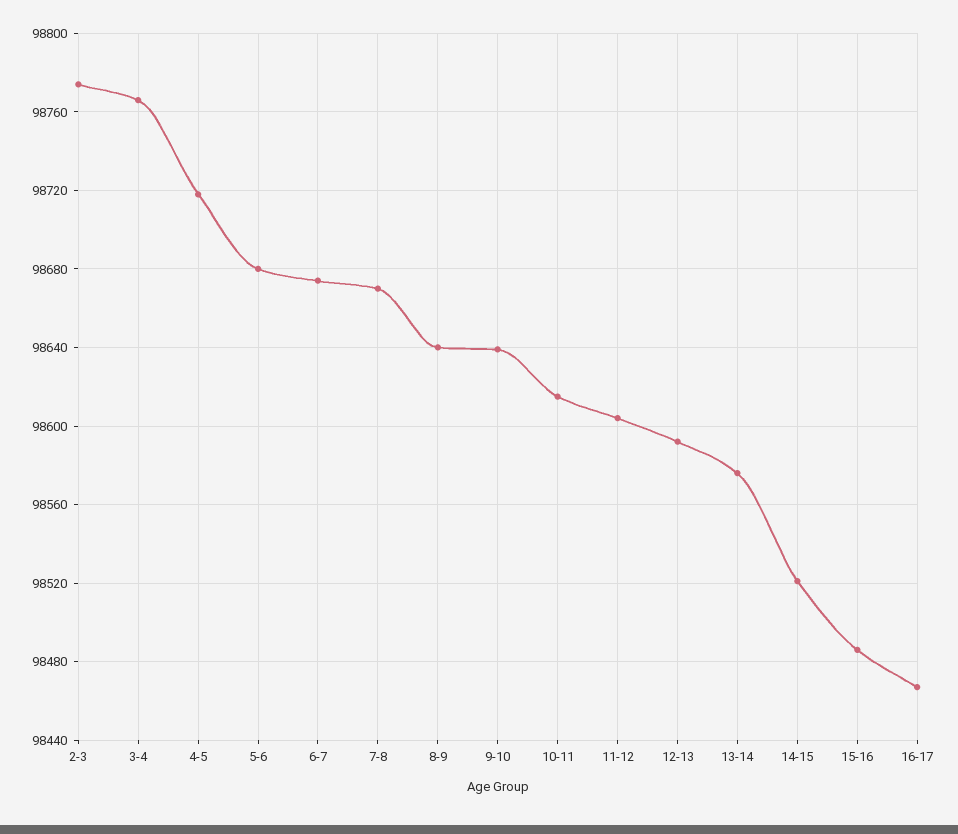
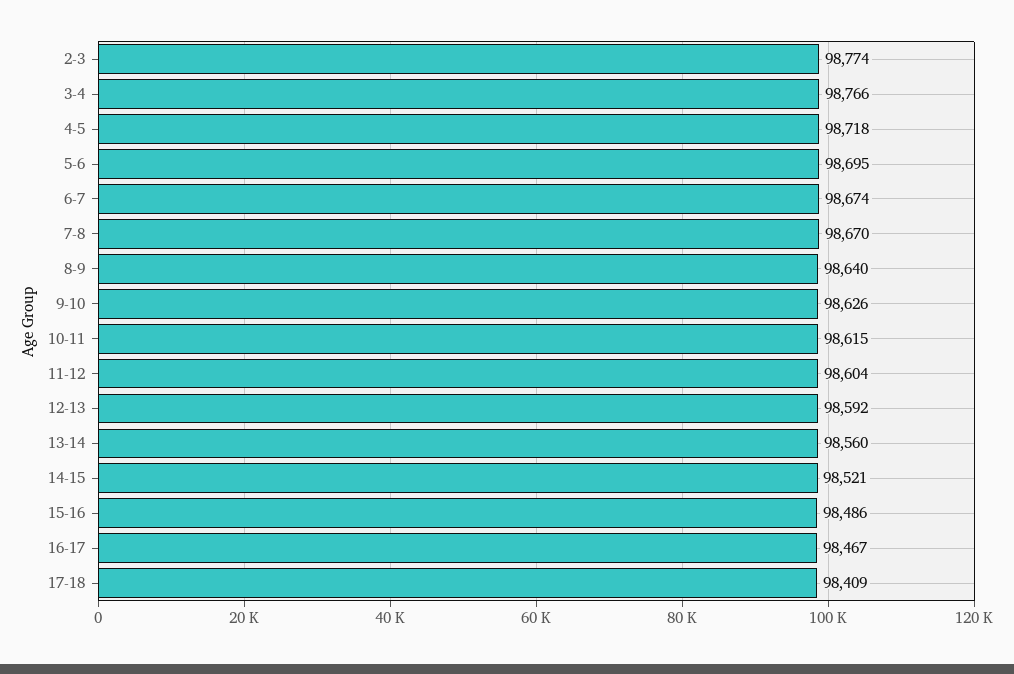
5-6: 98680 -> 98695
9-10: 98640 -> 98626
13-14: 98575 -> 98560
17-18: none -> 98409

